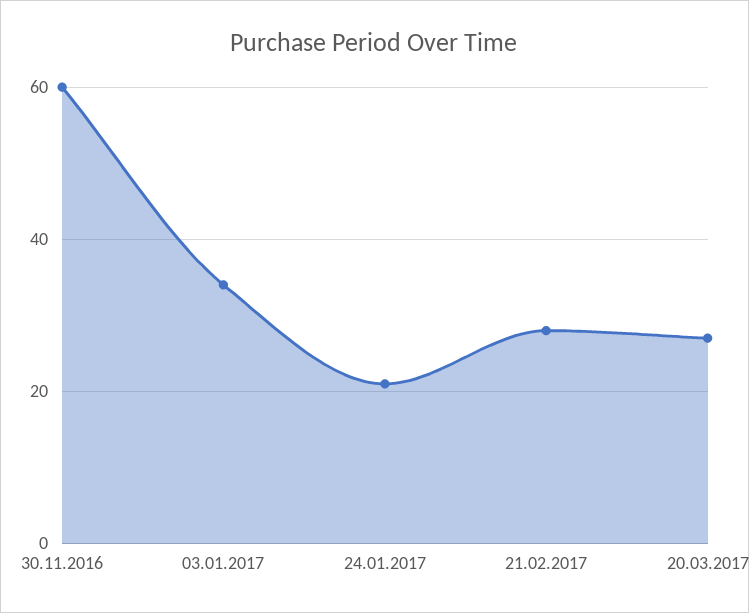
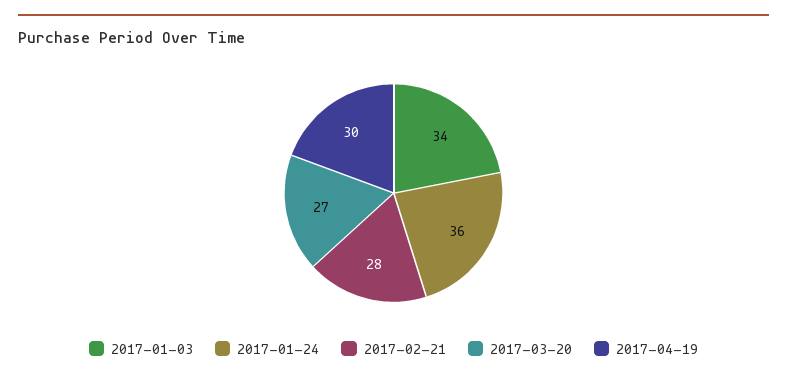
30.11.2016: 60 -> none
24.01.2017: 20 -> 36
2017-04-19: none -> 30

